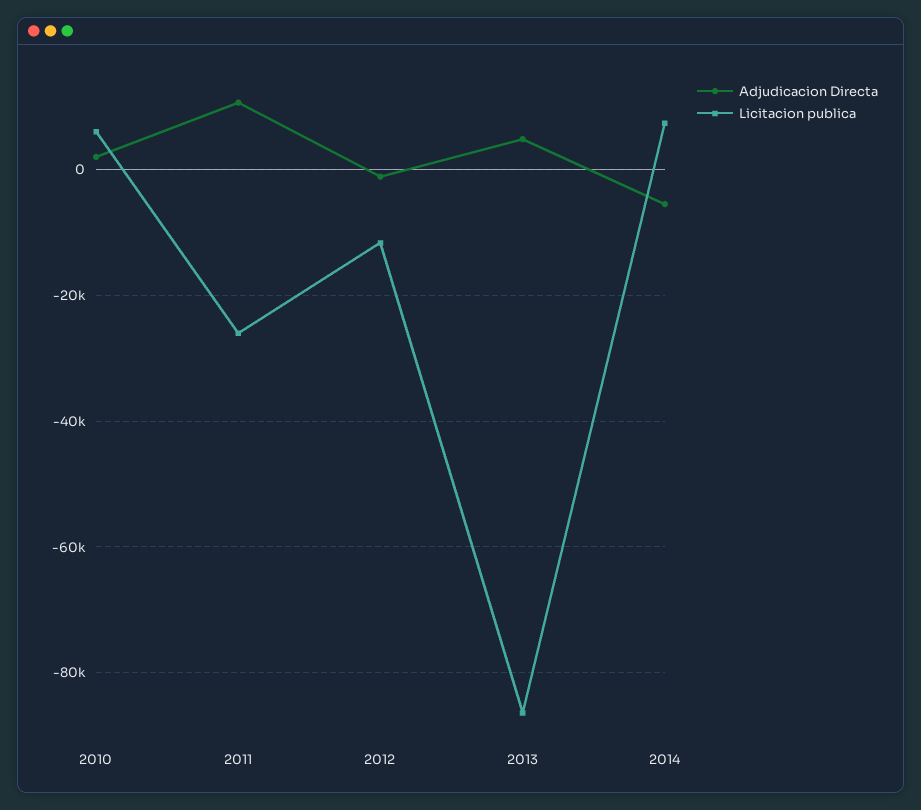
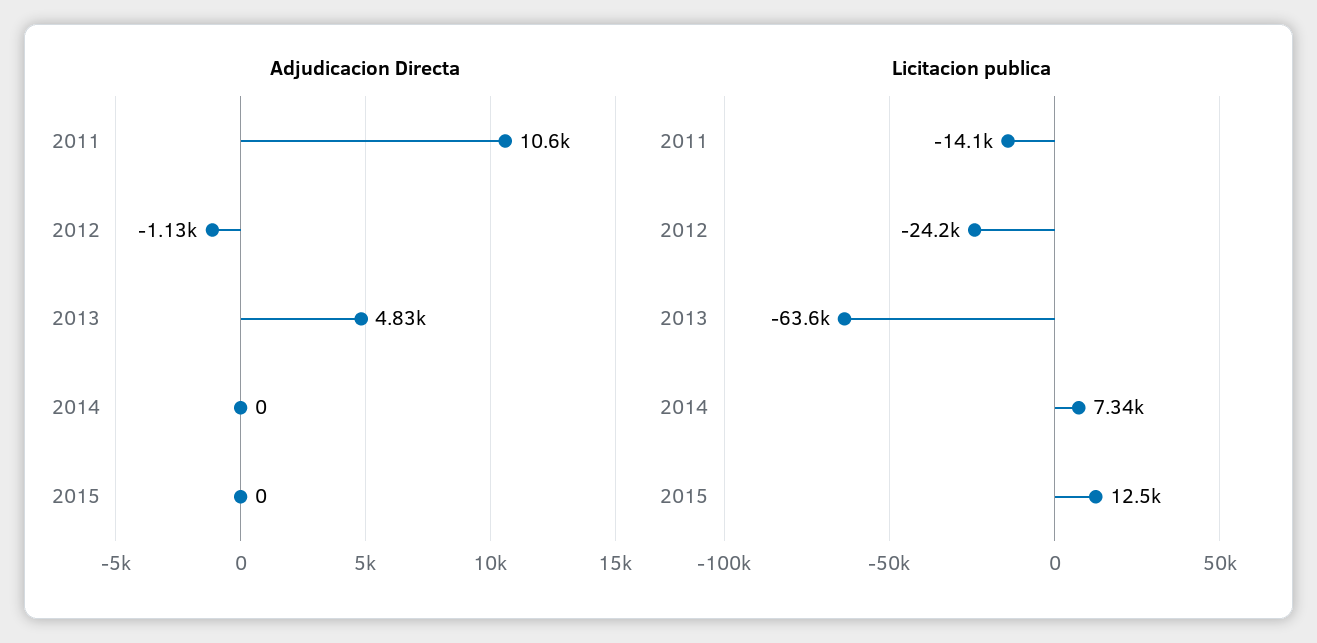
Adjudicacion Directa, 2010: 2000 -> none
Licitacion publica, 2010: 6000 -> none
Licitacion publica, 2011: -26000 -> -14100
Licitacion publica, 2012: -12000 -> -24200
Licitacion publica, 2013: -86000 -> -63600
Adjudicacion Directa, 2014: -6000 -> 0
Adjudicacion Directa, 2015: none -> 0
Licitacion publica, 2015: none -> 12500

